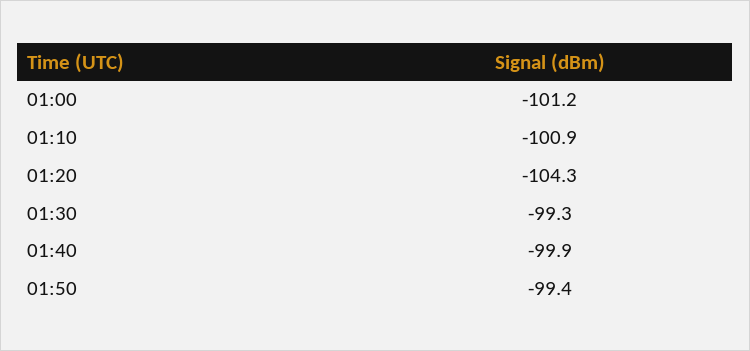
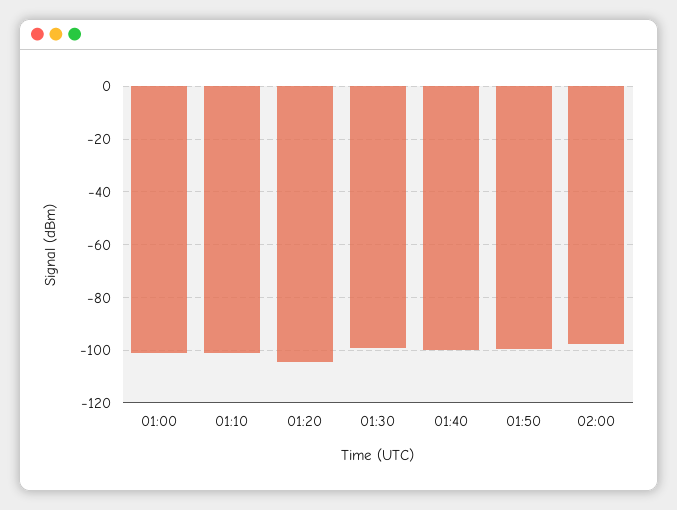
02:00: none -> -97.5

